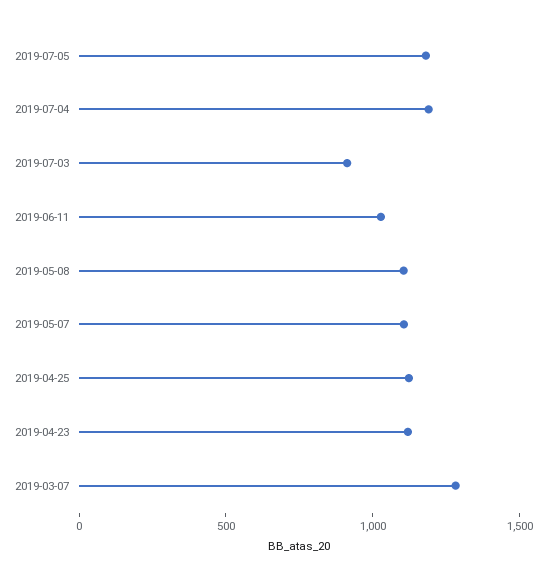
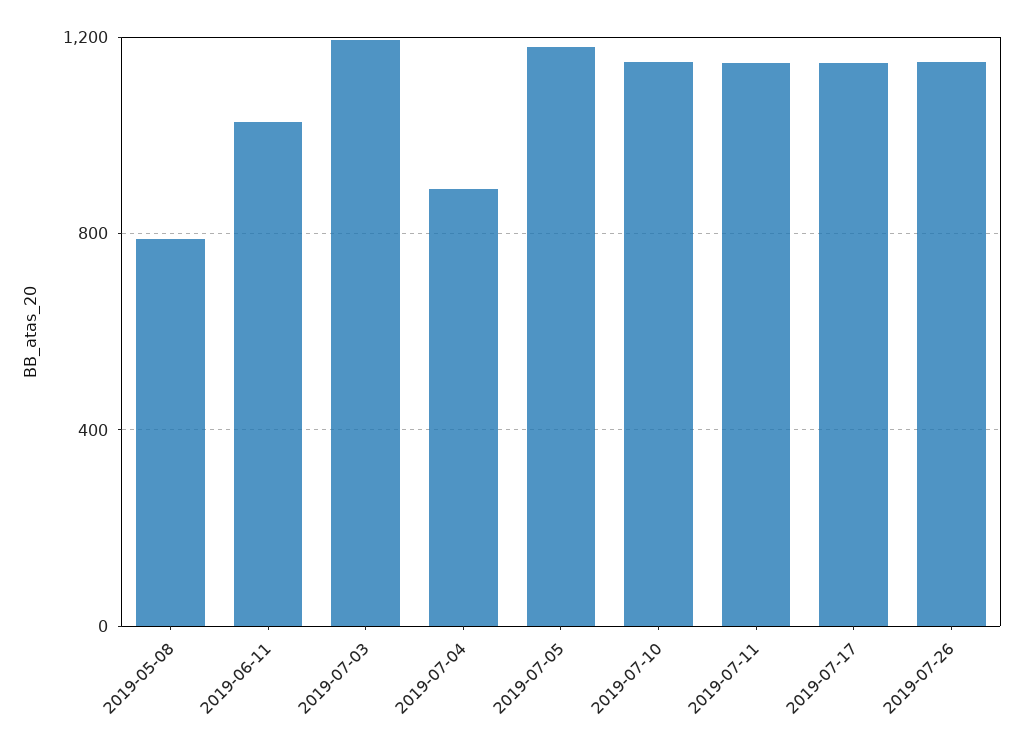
2019-07-04: 1200 -> 900
2019-07-03: 900 -> 1200
2019-05-08: 1100 -> 800
2019-05-07: 1100 -> none
2019-04-25: 1100 -> none
2019-04-23: 1100 -> none
2019-03-07: 1300 -> none
2019-07-10: none -> 1150
2019-07-11: none -> 1150
2019-07-17: none -> 1150
2019-07-26: none -> 1150

